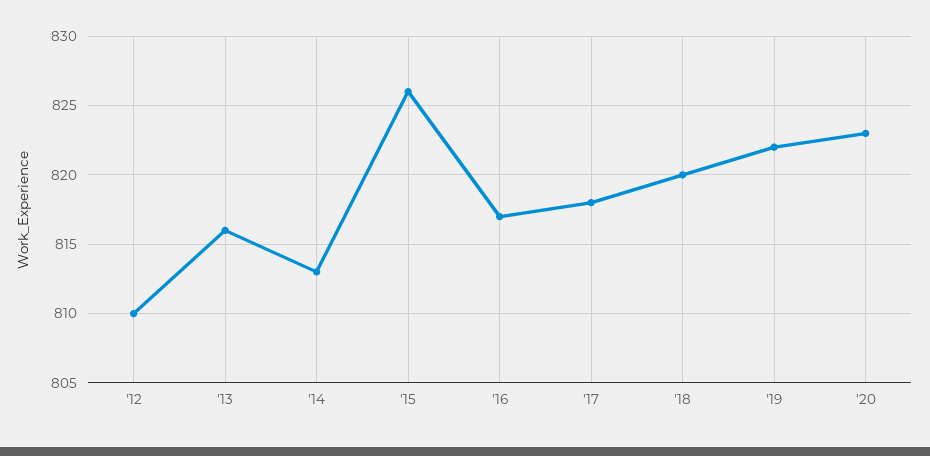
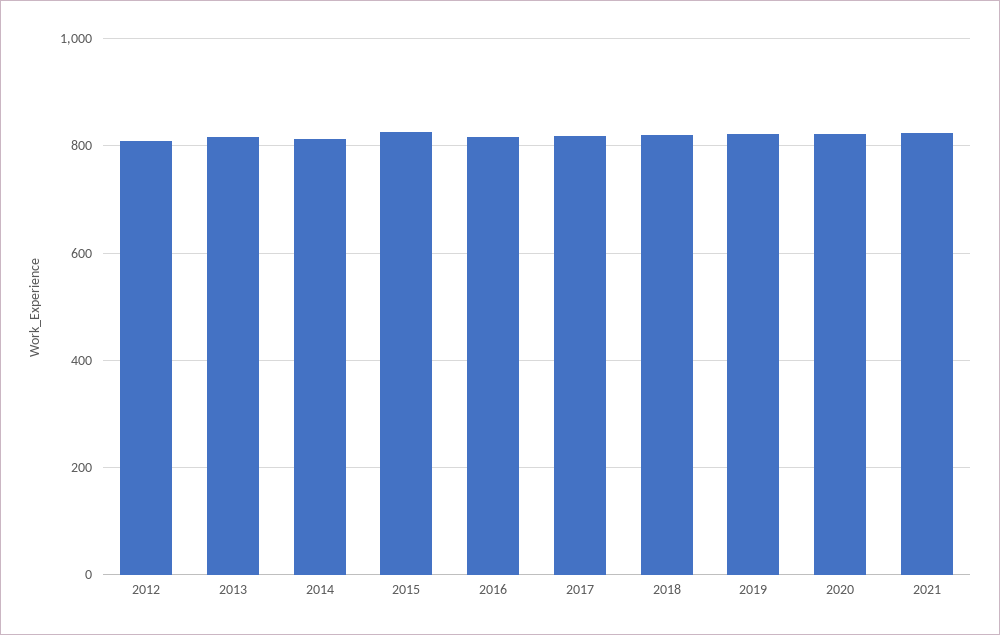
2021: none -> 820

